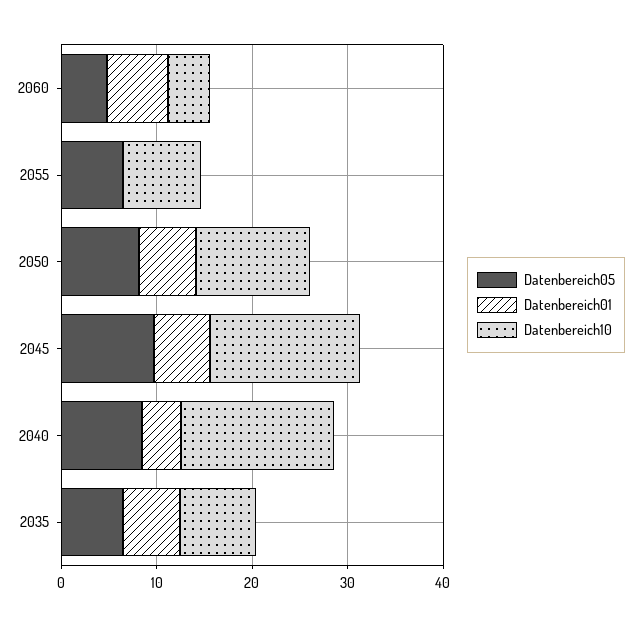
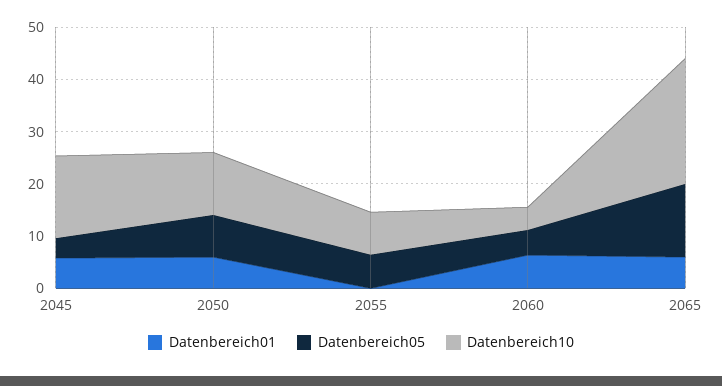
Datenbereich05, 2045: 10 -> 4
Datenbereich05, 2040: 8 -> none
Datenbereich01, 2040: 4 -> none
Datenbereich10, 2040: 16 -> none
Datenbereich05, 2035: 6 -> none
Datenbereich01, 2035: 6 -> none
Datenbereich10, 2035: 8 -> none
Datenbereich01, 2065: none -> 6
Datenbereich05, 2065: none -> 14
Datenbereich10, 2065: none -> 24

